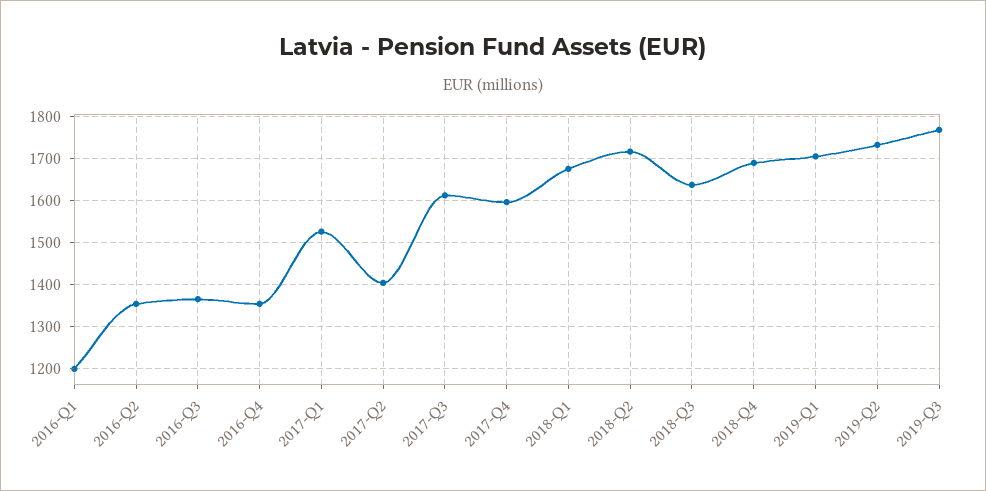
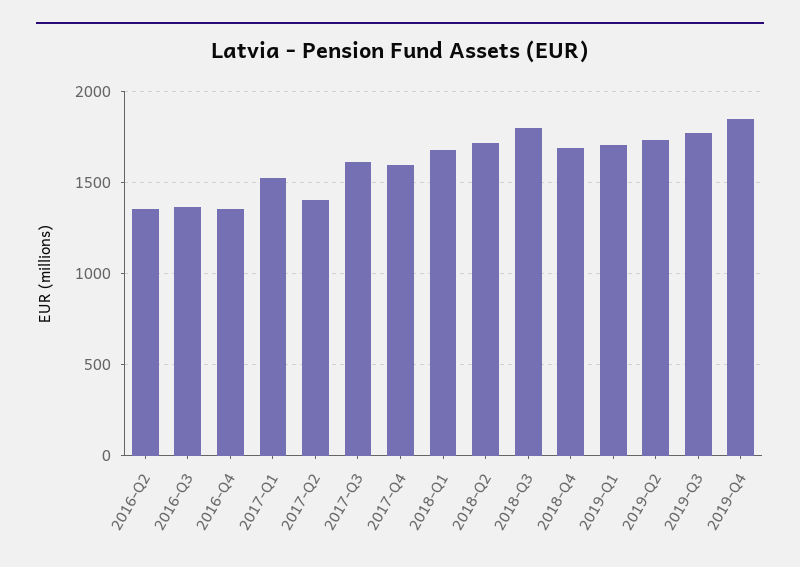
2016-Q1: 1200 -> none
2018-Q3: 1640 -> 1800
2019-Q4: none -> 1850

